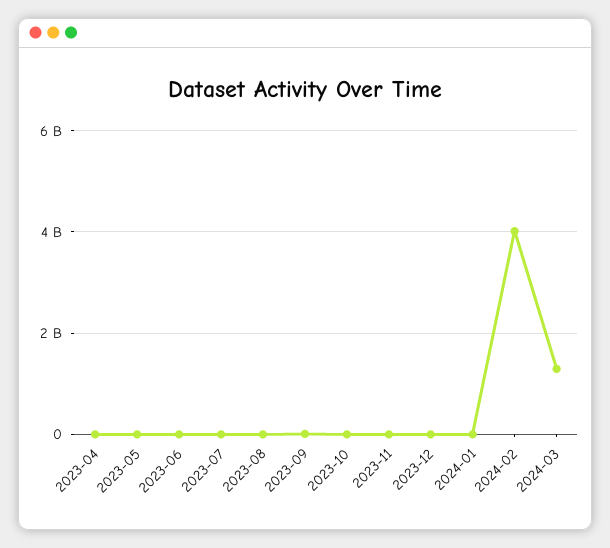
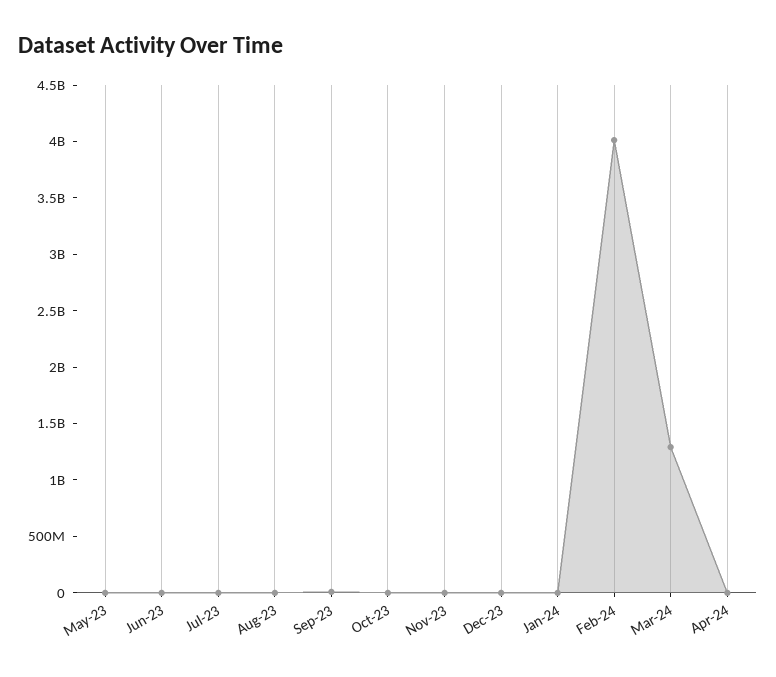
2023-04: 0 -> none
Apr-24: none -> 0

